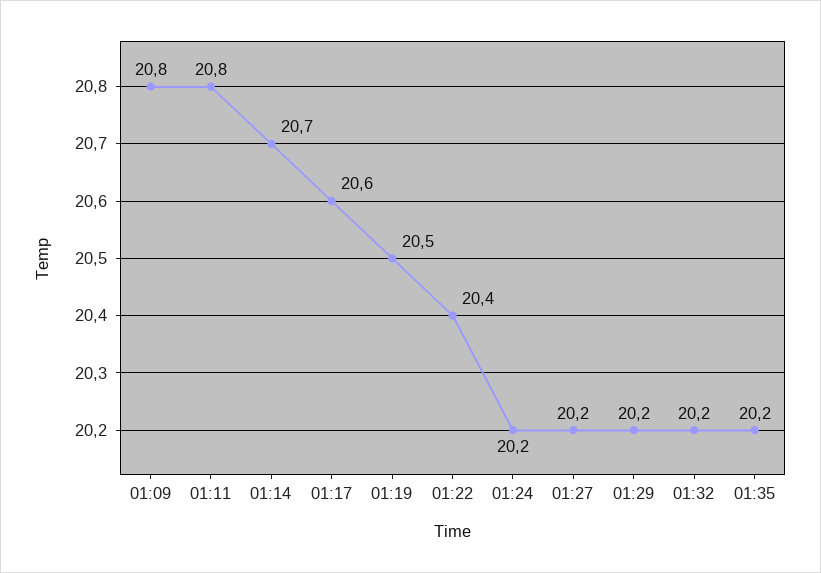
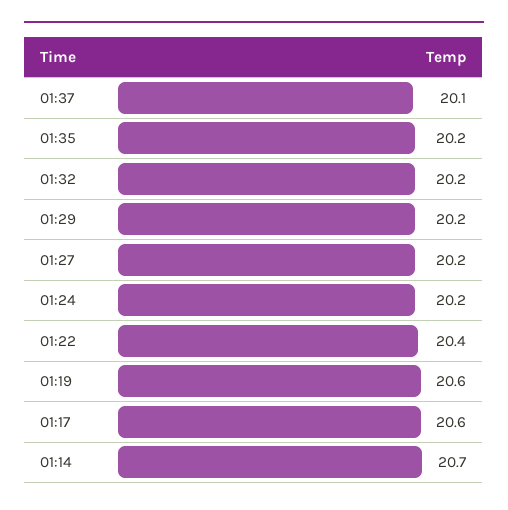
01:09: 20.8 -> none
01:11: 20.8 -> none
01:19: 20.5 -> 20.6
01:37: none -> 20.1

